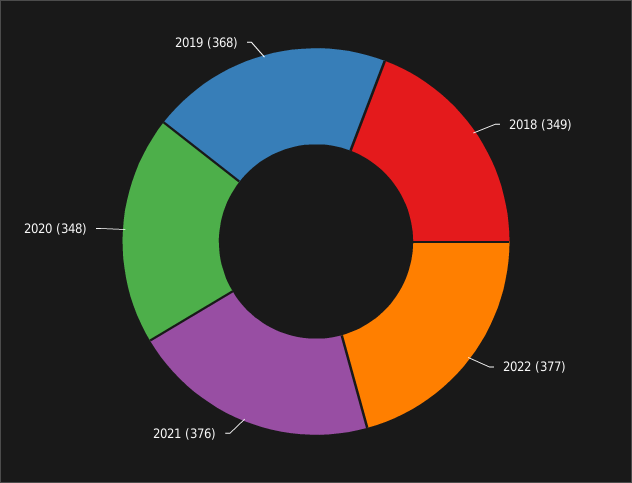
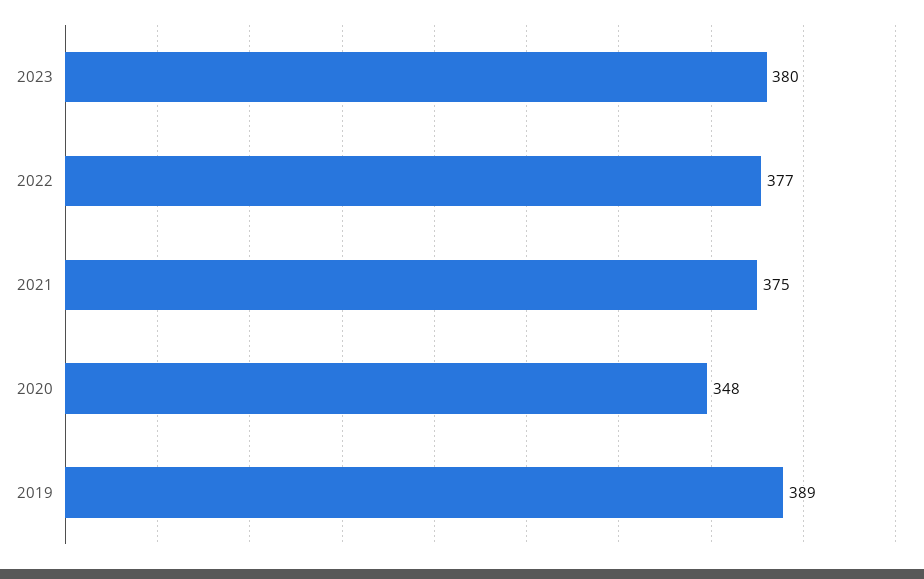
2018: 349 -> none
2021: 376 -> 375
2019: 368 -> 389
2023: none -> 380

